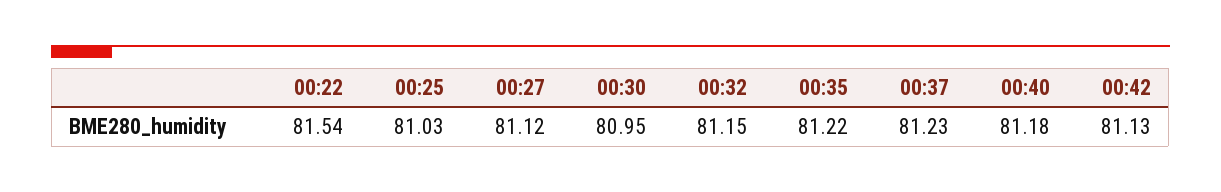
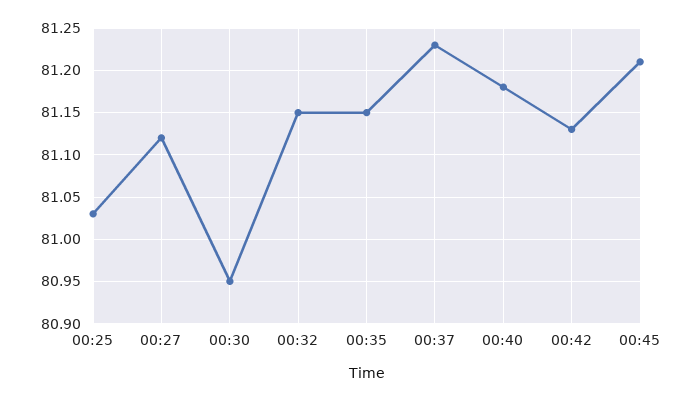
00:22: 81.54 -> none
00:35: 81.22 -> 81.15
00:45: none -> 81.21

